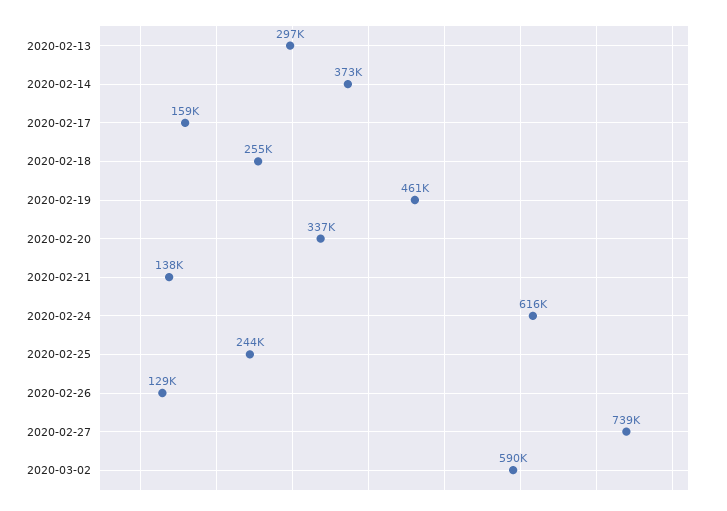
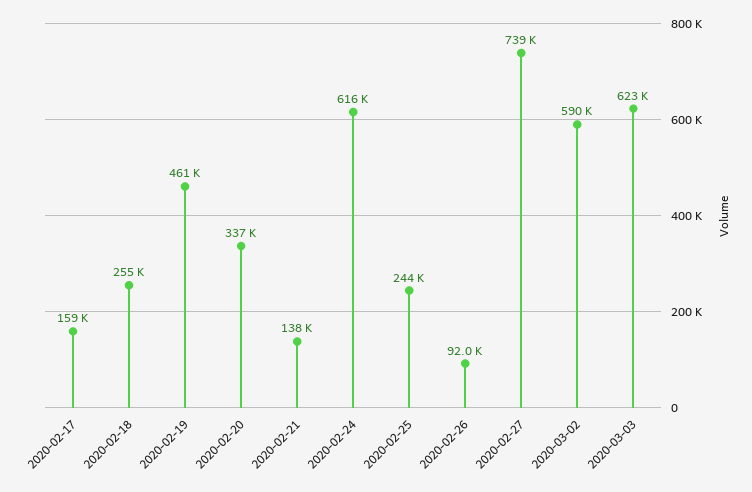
2020-02-13: 297000 -> none
2020-02-14: 373000 -> none
2020-02-26: 129000 -> 92000
2020-03-03: none -> 623000

